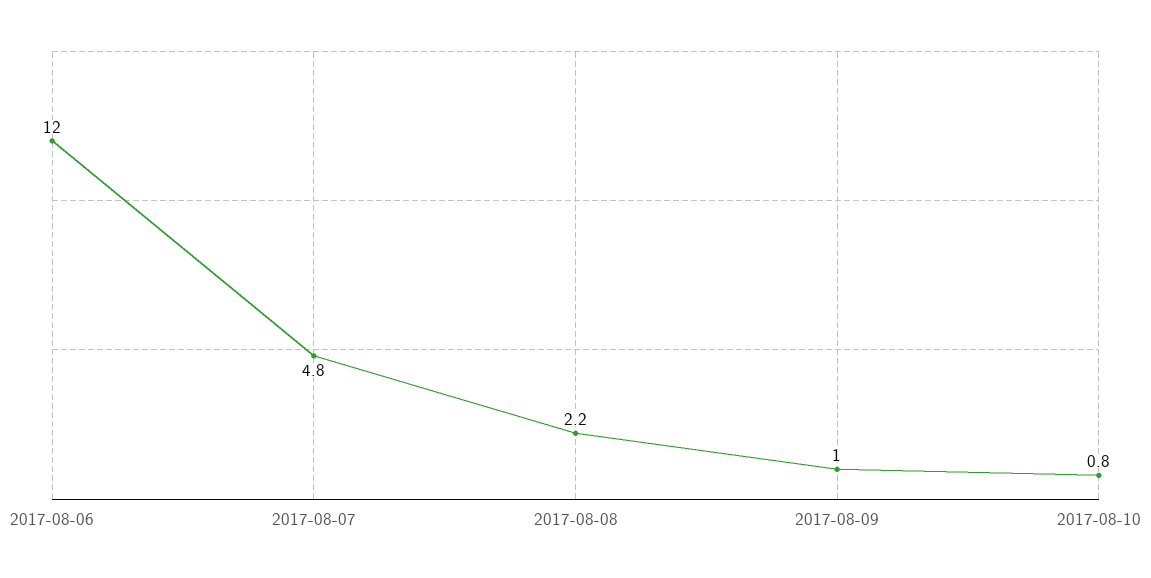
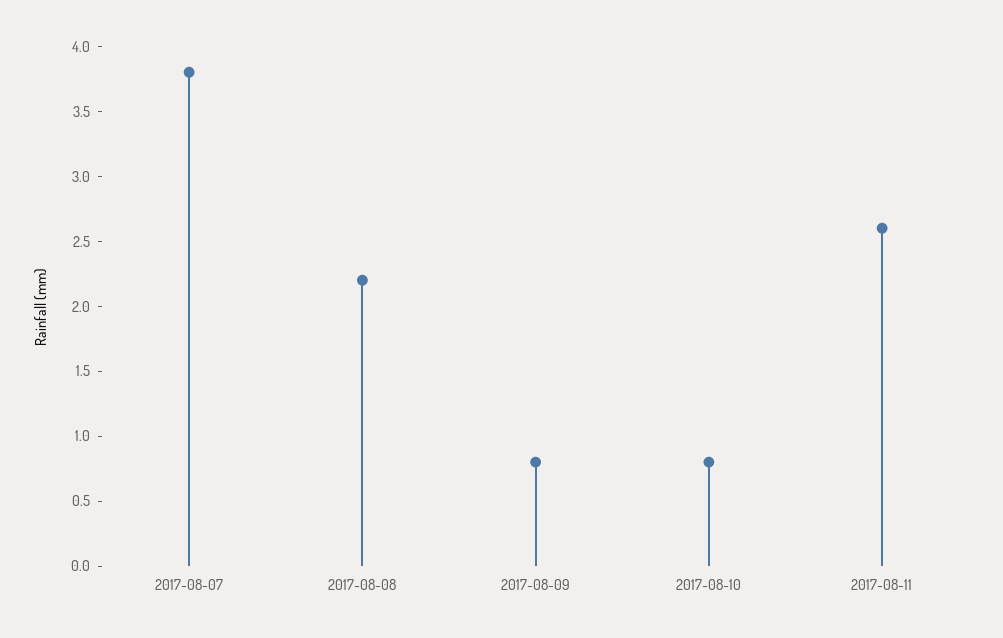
2017-08-06: 12 -> none
2017-08-07: 4.8 -> 3.8
2017-08-09: 1 -> 0.8
2017-08-11: none -> 2.6

